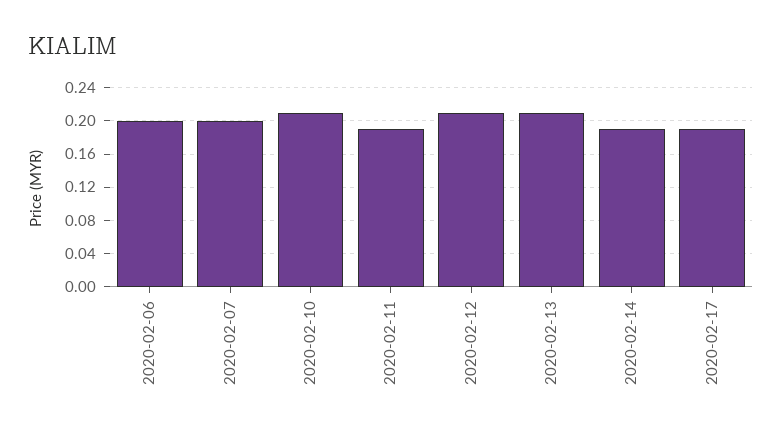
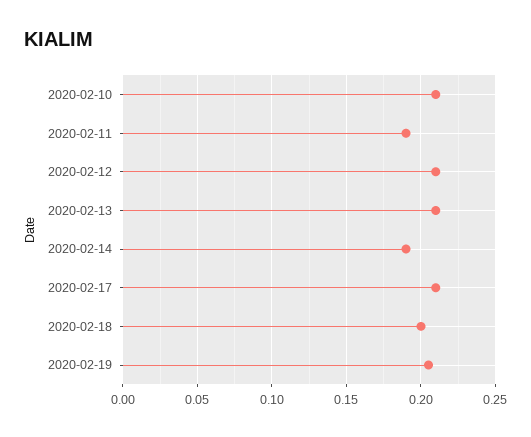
2020-02-06: 0.2 -> none
2020-02-07: 0.2 -> none
2020-02-17: 0.19 -> 0.21
2020-02-18: none -> 0.2
2020-02-19: none -> 0.205

